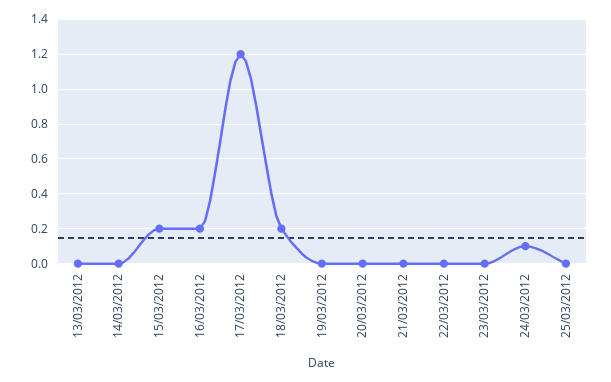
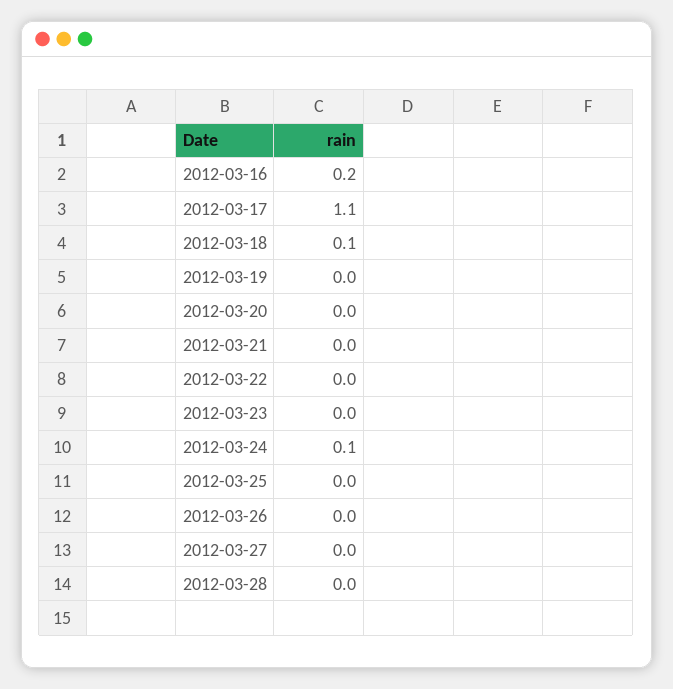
13/03/2012: 0 -> none
14/03/2012: 0 -> none
15/03/2012: 0.2 -> none
17/03/2012: 1.2 -> 1.1
18/03/2012: 0.2 -> 0.1
2012-03-26: none -> 0
2012-03-27: none -> 0
2012-03-28: none -> 0

